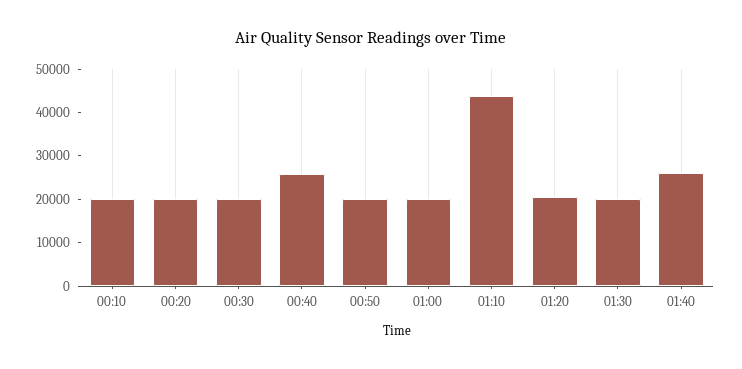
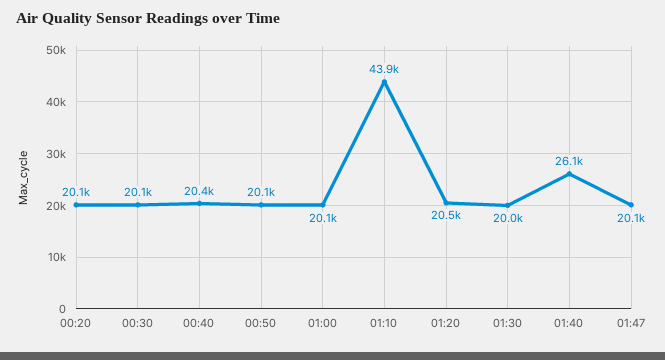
00:10: 20000 -> none
00:40: 26000 -> 20400
01:47: none -> 20100

